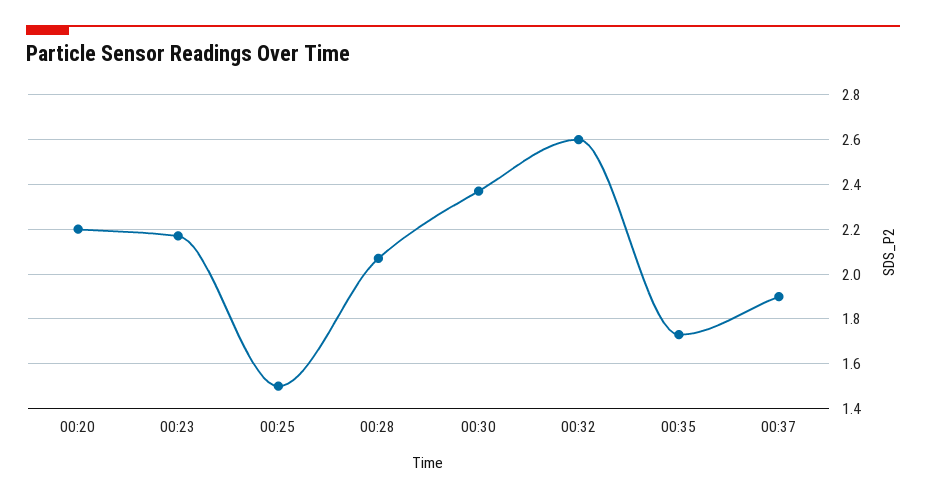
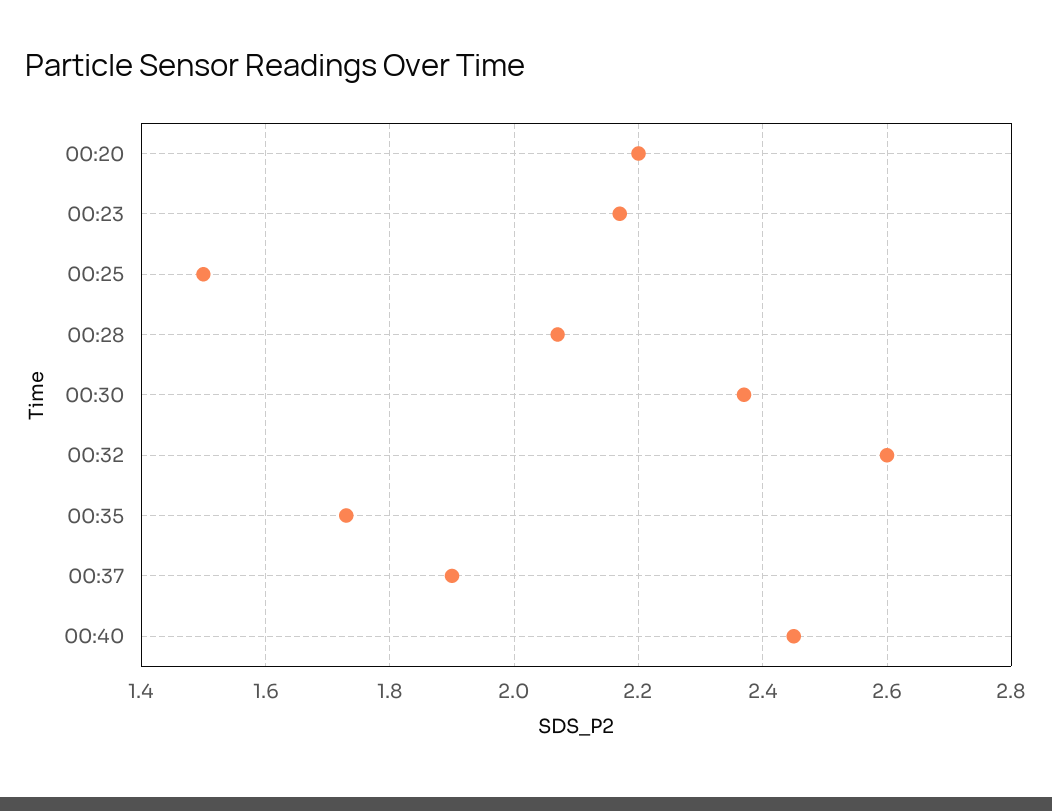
00:40: none -> 2.45

